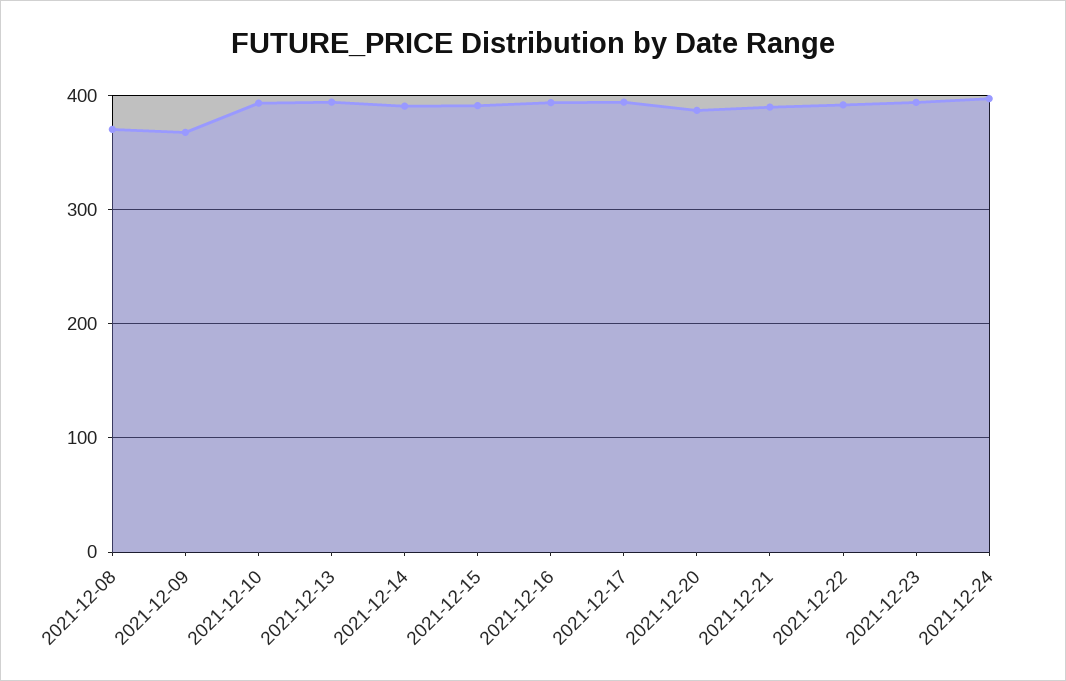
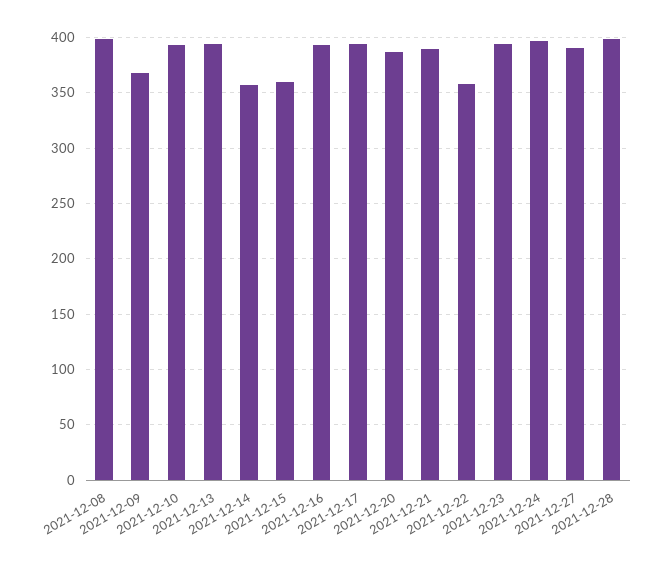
2021-12-08: 370 -> 400
2021-12-14: 390 -> 360
2021-12-15: 390 -> 360
2021-12-22: 390 -> 360
2021-12-27: none -> 390
2021-12-28: none -> 400

